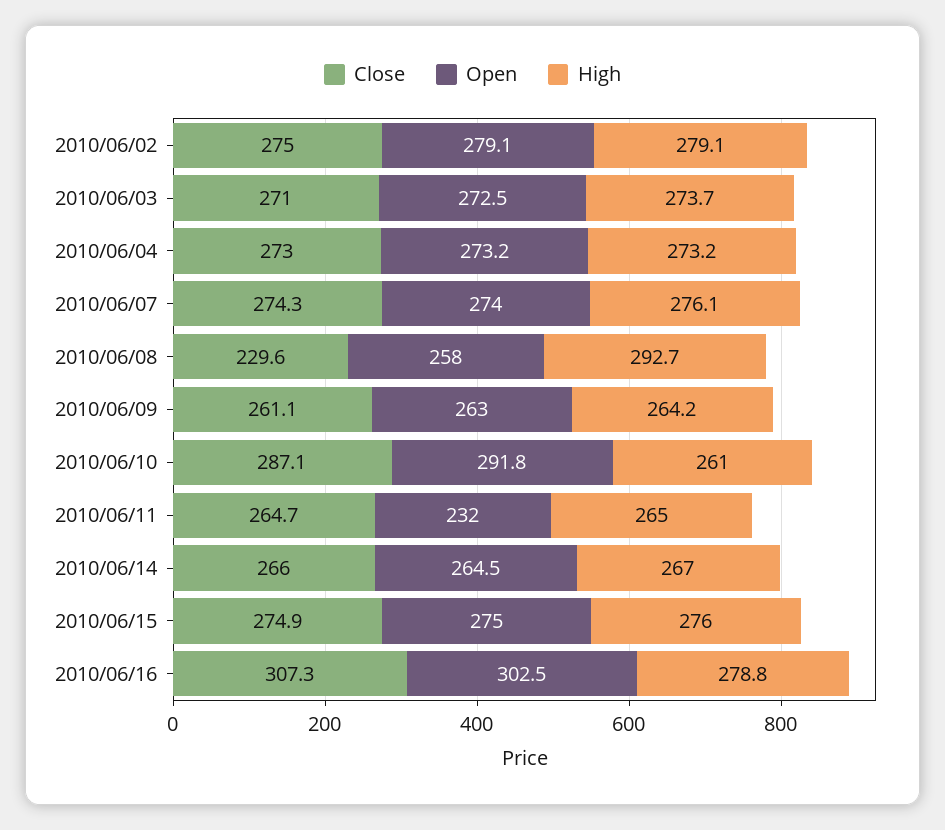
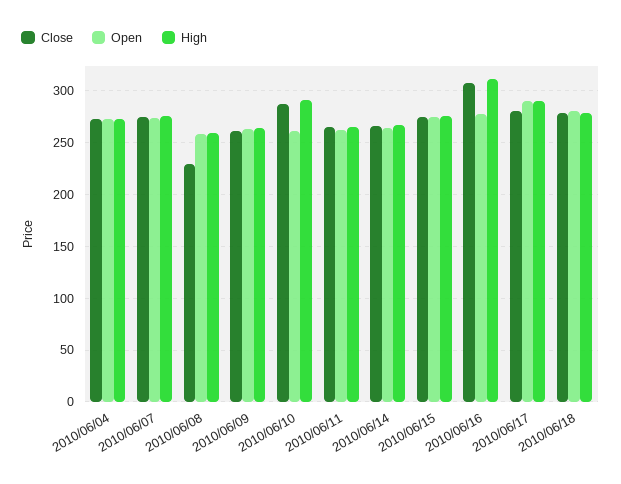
Close, 2010/06/02: 275 -> none
Open, 2010/06/02: 279.1 -> none
High, 2010/06/02: 279.1 -> none
Close, 2010/06/03: 271 -> none
Open, 2010/06/03: 272.5 -> none
High, 2010/06/03: 273.7 -> none
High, 2010/06/08: 292.7 -> 260
Open, 2010/06/10: 291.8 -> 260
High, 2010/06/10: 261 -> 290
Open, 2010/06/11: 232 -> 260
Open, 2010/06/16: 302.5 -> 280
High, 2010/06/16: 278.8 -> 310
Close, 2010/06/17: none -> 280
Open, 2010/06/17: none -> 290
High, 2010/06/17: none -> 290
Close, 2010/06/18: none -> 280
Open, 2010/06/18: none -> 280
High, 2010/06/18: none -> 280

